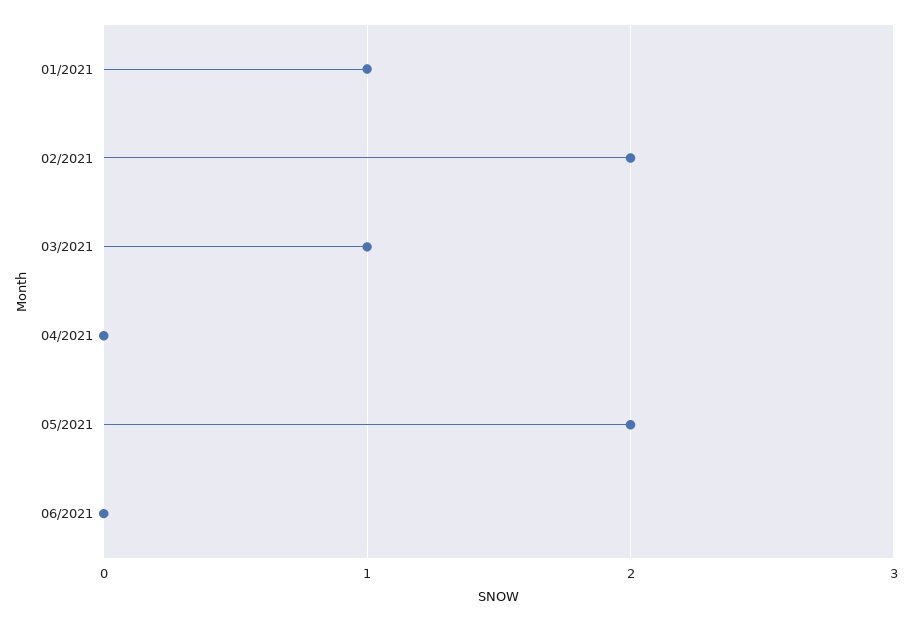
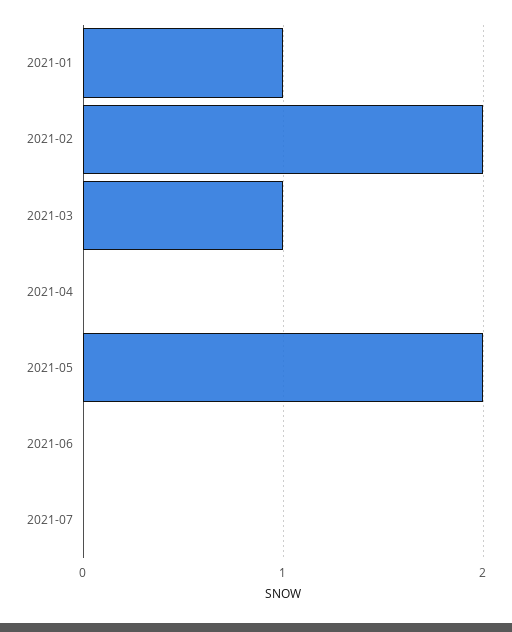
2021-07: none -> 0

